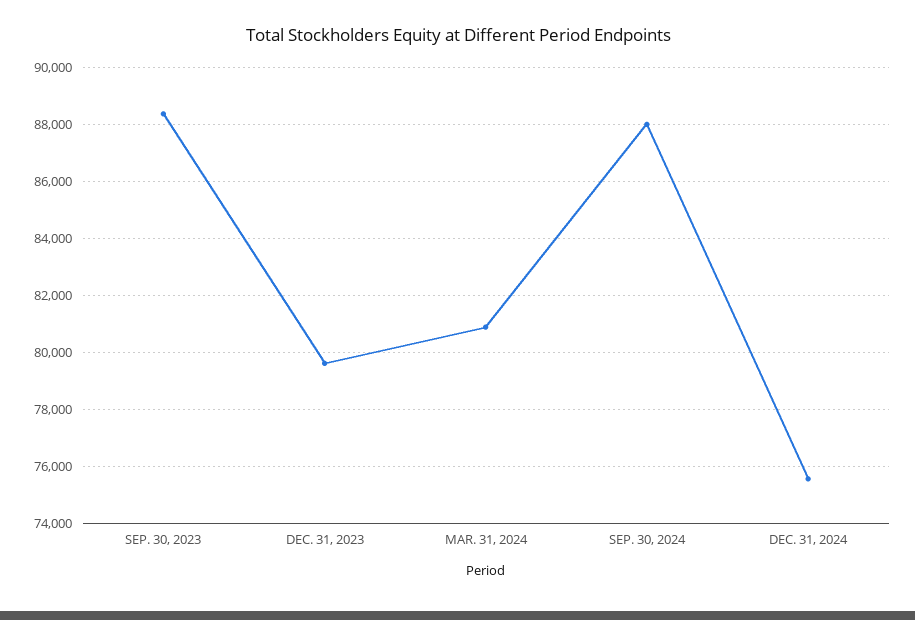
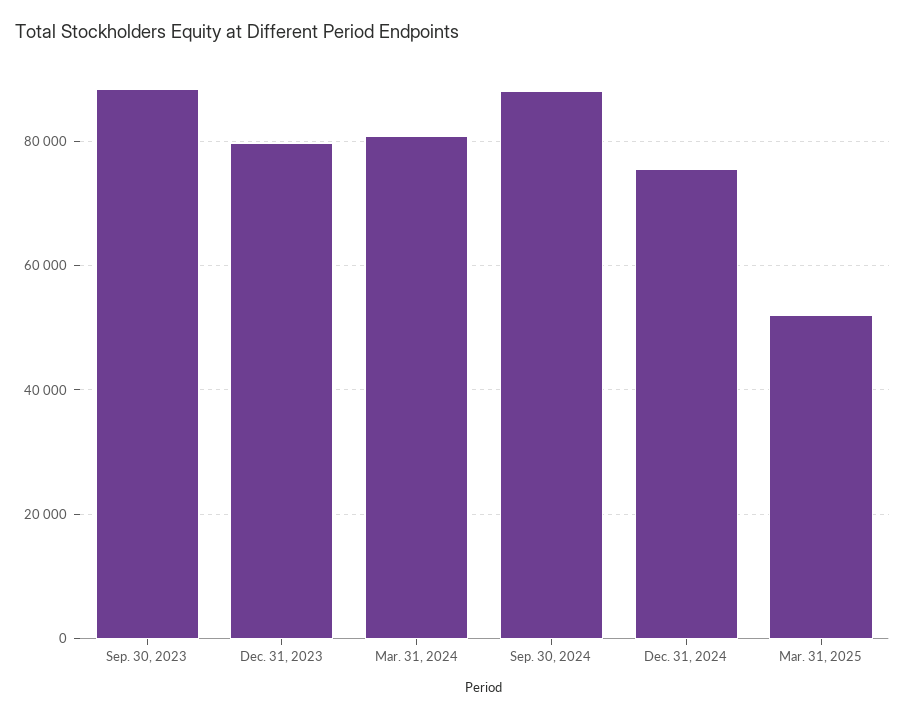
Mar. 31, 2025: none -> 52000

